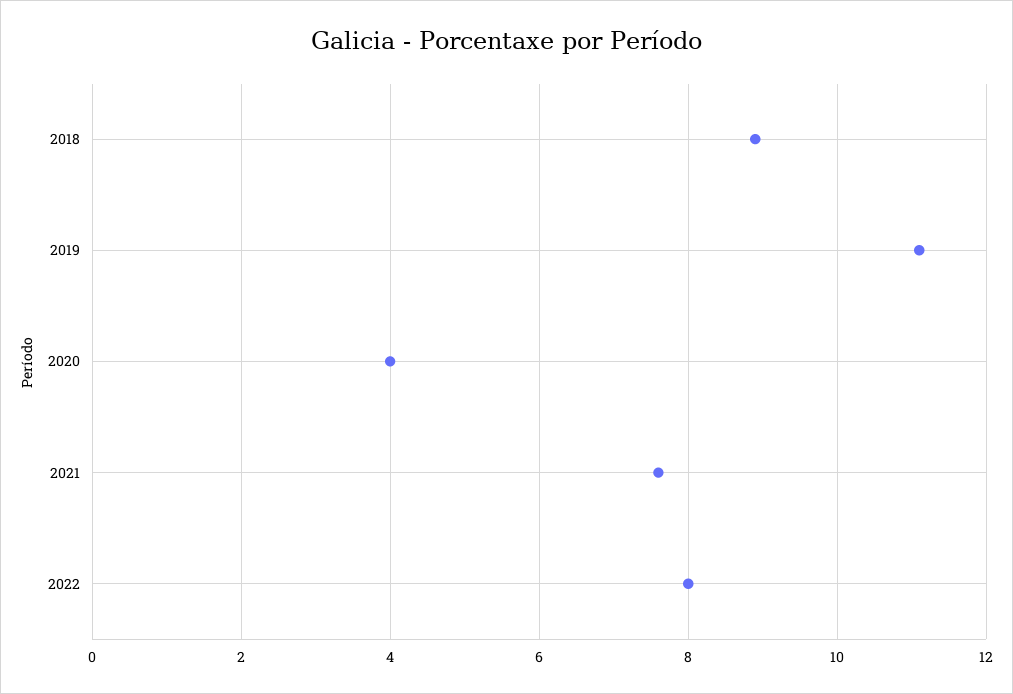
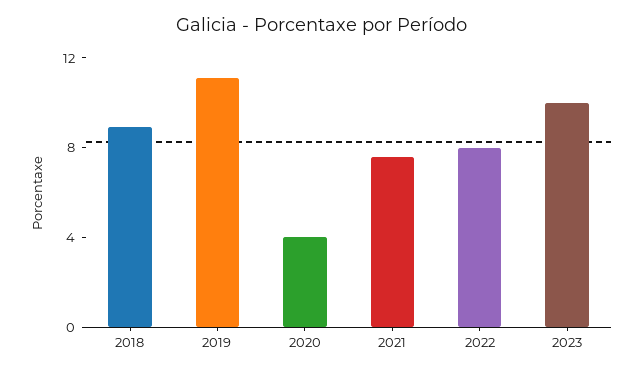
2023: none -> 10

